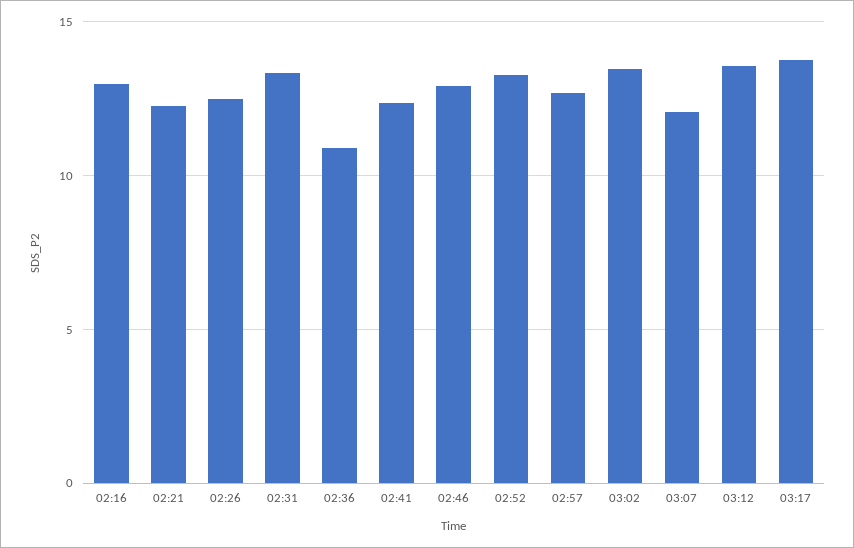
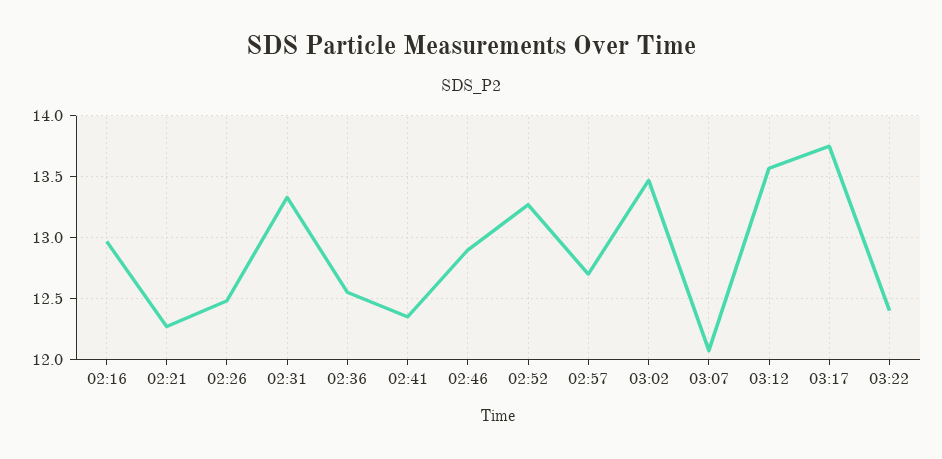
02:36: 11 -> 12.55
03:22: none -> 12.4

